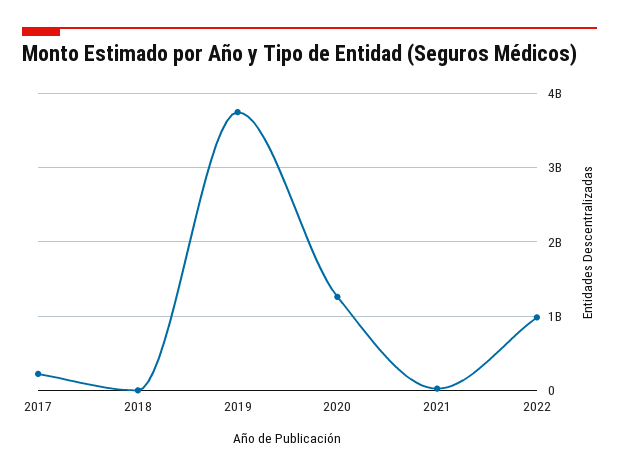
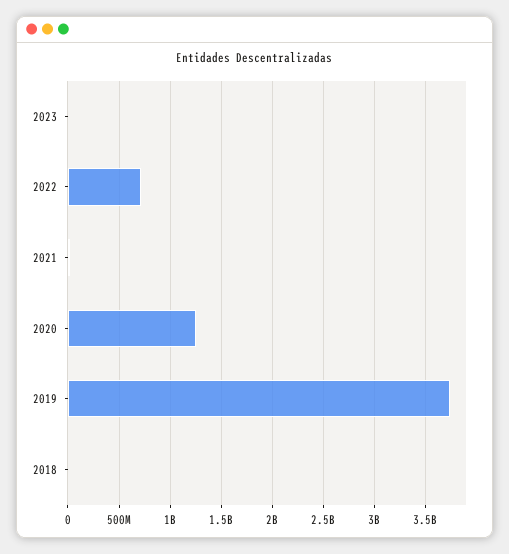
2017: 200000000 -> none
2022: 1000000000 -> 700000000
2023: none -> 0

